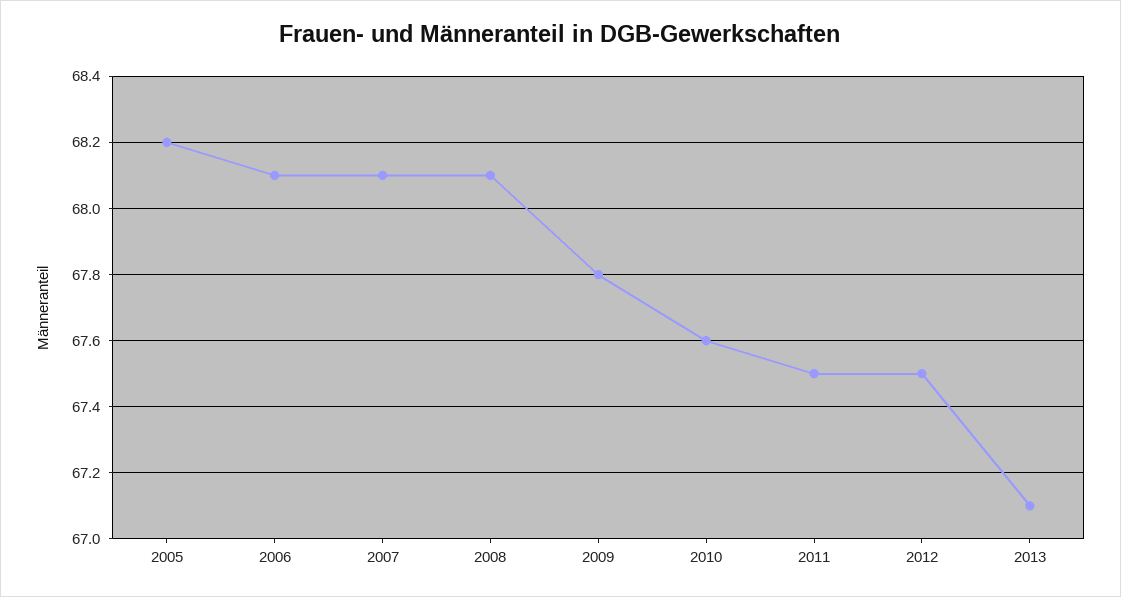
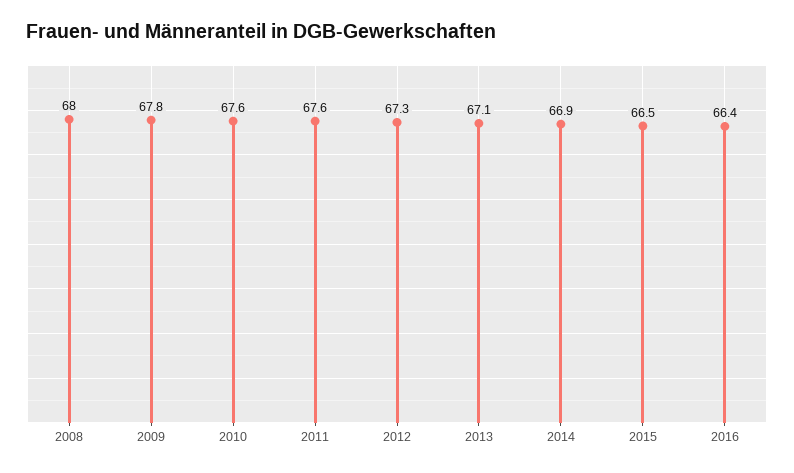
2005: 68.2 -> none
2006: 68.1 -> none
2007: 68.1 -> none
2008: 68.1 -> 68
2011: 67.5 -> 67.6
2012: 67.5 -> 67.3
2014: none -> 66.9
2015: none -> 66.5
2016: none -> 66.4

